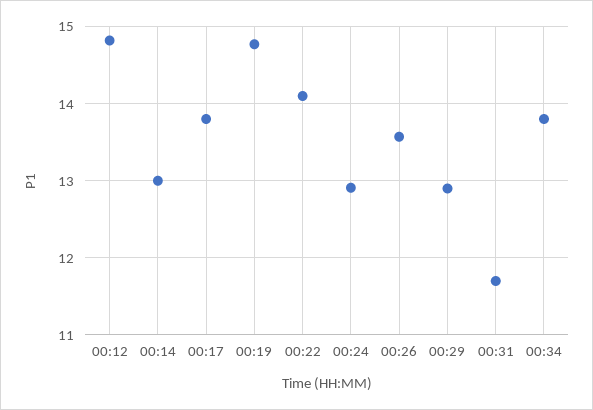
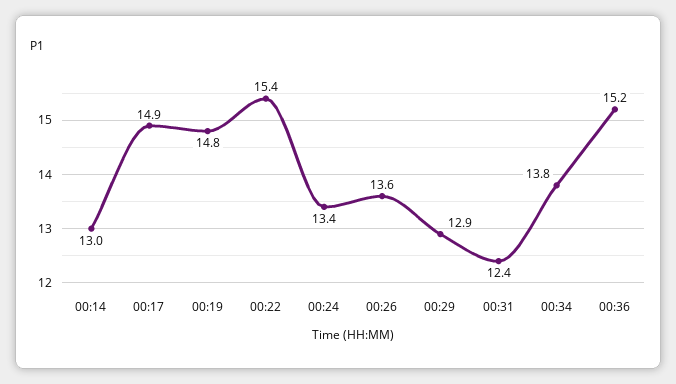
00:12: 14.8 -> none
00:17: 13.8 -> 14.9
00:22: 14.1 -> 15.4
00:24: 12.9 -> 13.4
00:31: 11.7 -> 12.4
00:36: none -> 15.2

